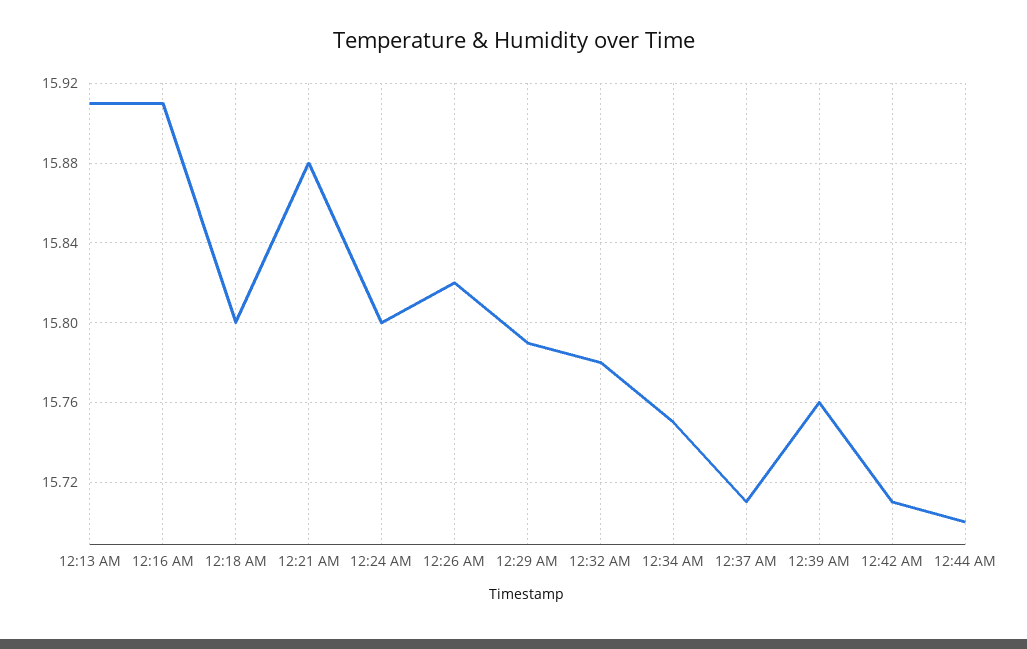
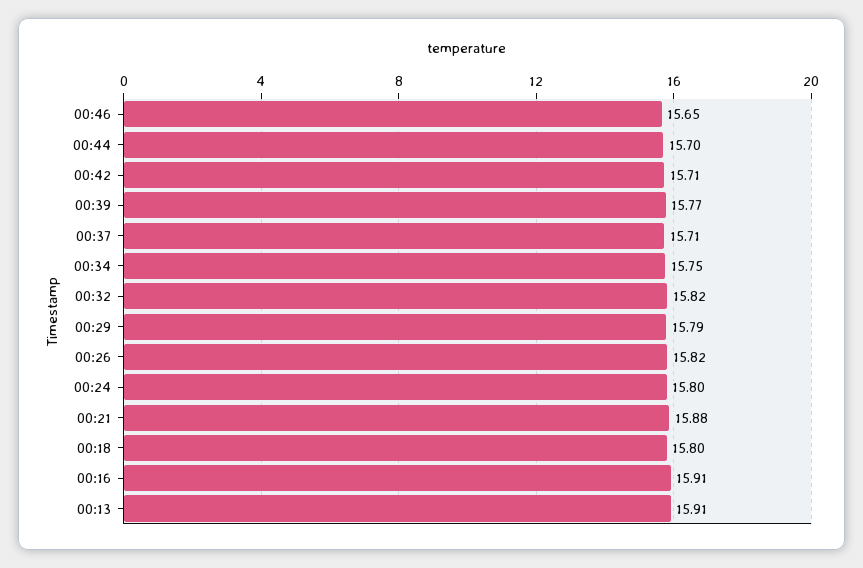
12:32 AM: 15.78 -> 15.82
12:39 AM: 15.76 -> 15.77
00:46: none -> 15.65

